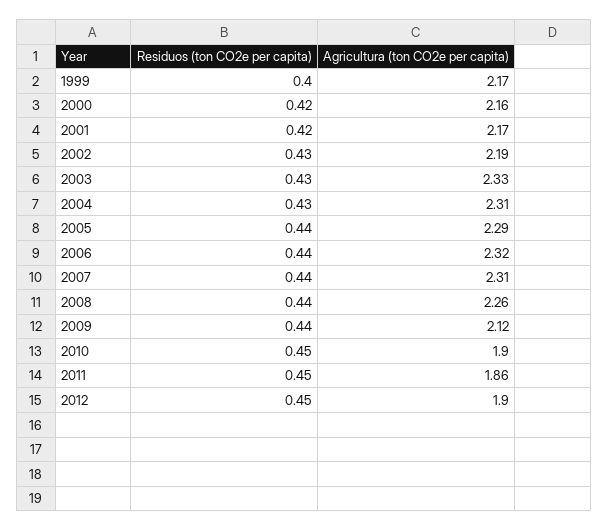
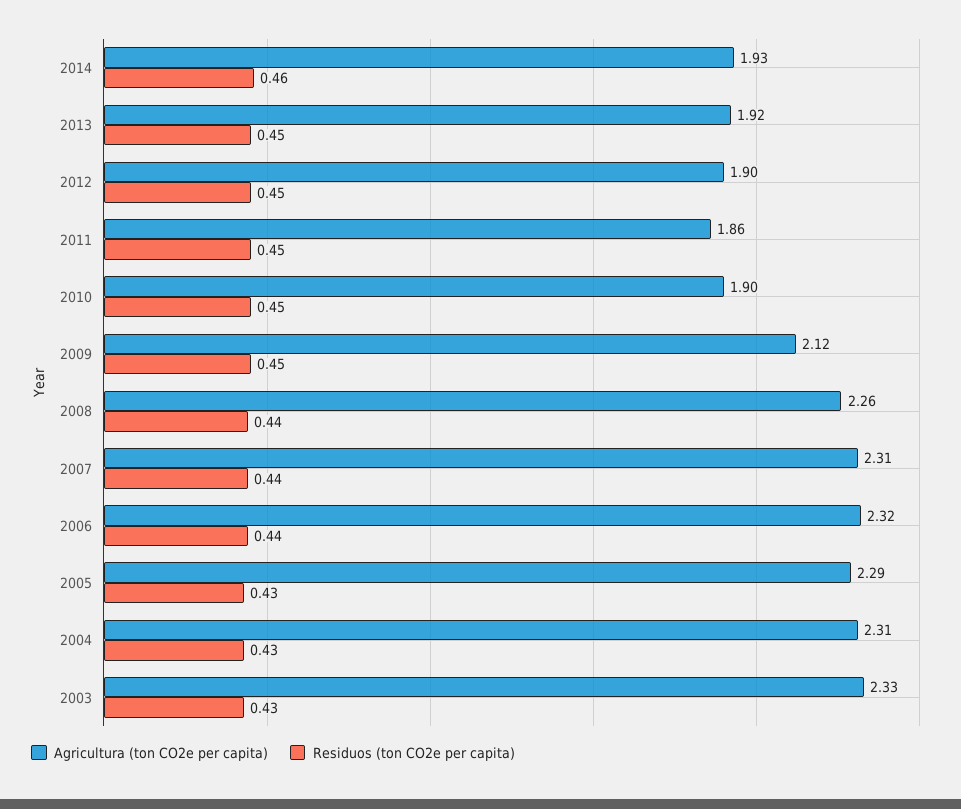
Residuos (ton CO2e per capita), 1999: 0.4 -> none
Agricultura (ton CO2e per capita), 1999: 2.17 -> none
Residuos (ton CO2e per capita), 2000: 0.42 -> none
Agricultura (ton CO2e per capita), 2000: 2.16 -> none
Residuos (ton CO2e per capita), 2001: 0.42 -> none
Agricultura (ton CO2e per capita), 2001: 2.17 -> none
Residuos (ton CO2e per capita), 2002: 0.43 -> none
Agricultura (ton CO2e per capita), 2002: 2.19 -> none
Residuos (ton CO2e per capita), 2005: 0.44 -> 0.43
Residuos (ton CO2e per capita), 2009: 0.44 -> 0.45
Agricultura (ton CO2e per capita), 2014: none -> 1.93
Residuos (ton CO2e per capita), 2014: none -> 0.46
Agricultura (ton CO2e per capita), 2013: none -> 1.92
Residuos (ton CO2e per capita), 2013: none -> 0.45

